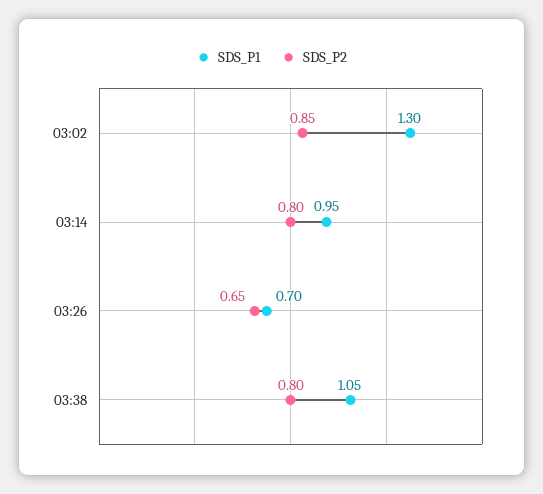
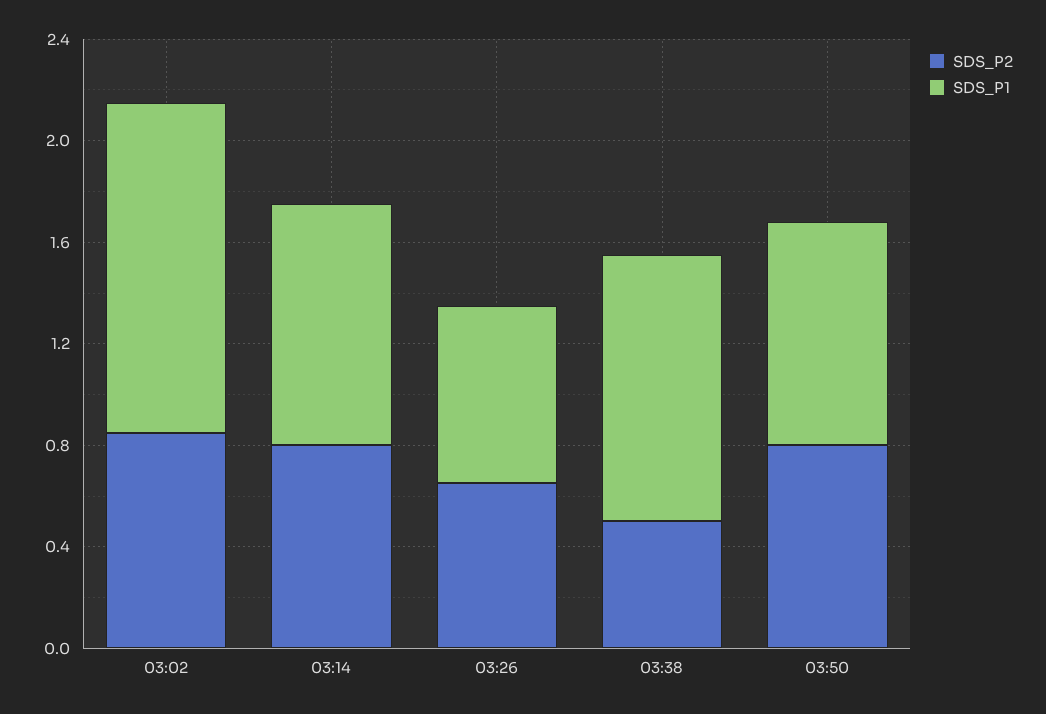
SDS_P2, 03:38: 0.8 -> 0.5
SDS_P2, 03:50: none -> 0.8
SDS_P1, 03:50: none -> 0.9

